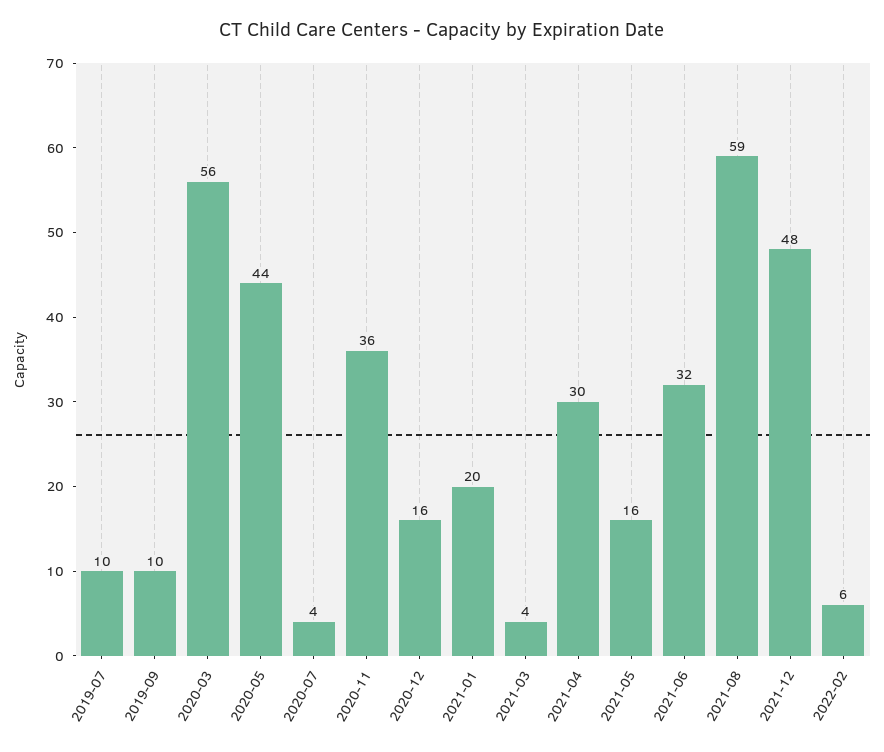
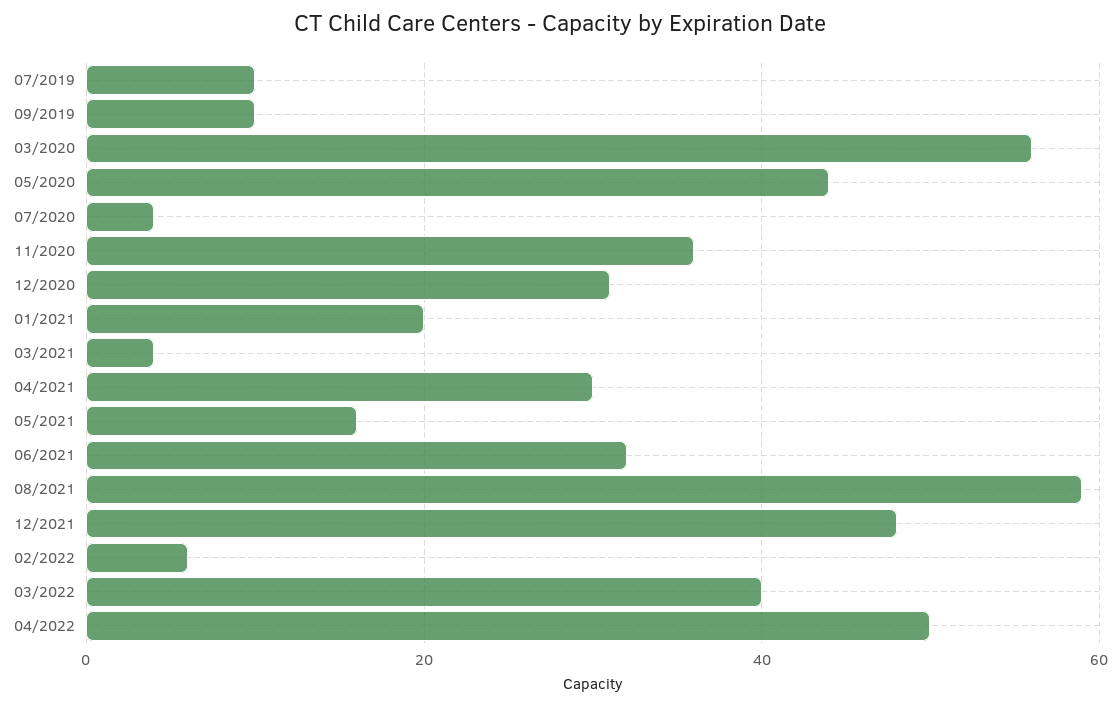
2020-12: 16 -> 30
03/2022: none -> 40
04/2022: none -> 50

